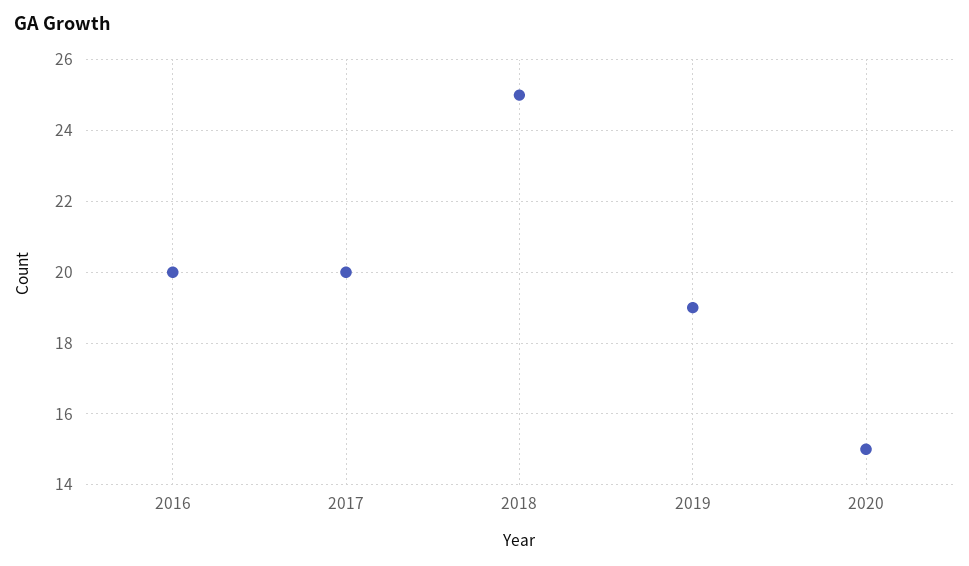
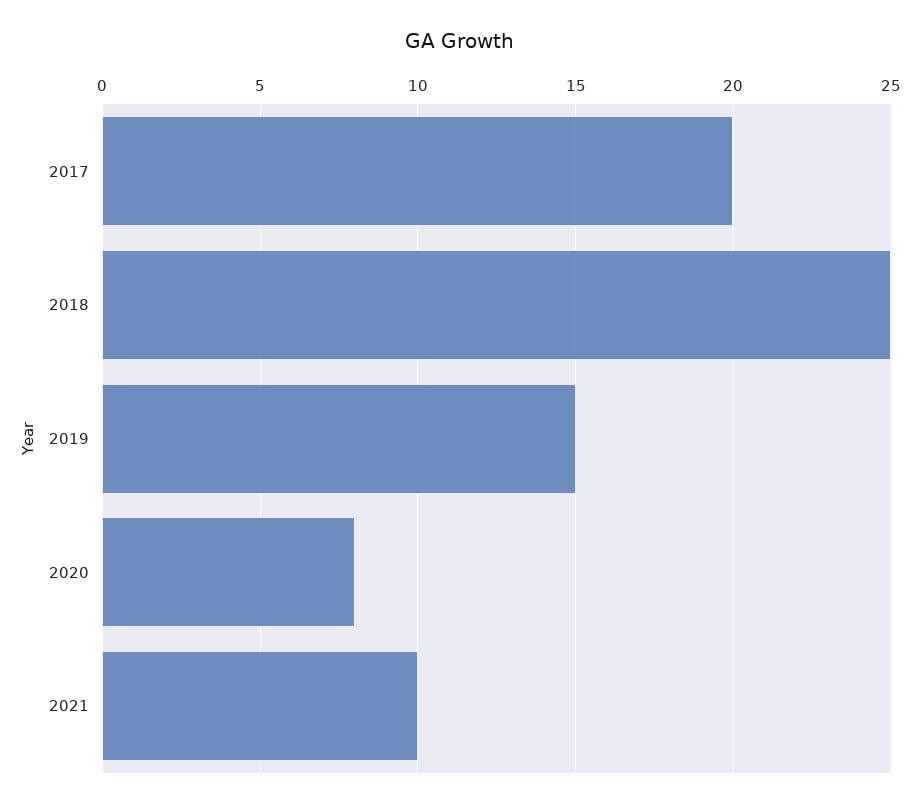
2016: 20 -> none
2019: 19 -> 15
2020: 15 -> 8
2021: none -> 10

